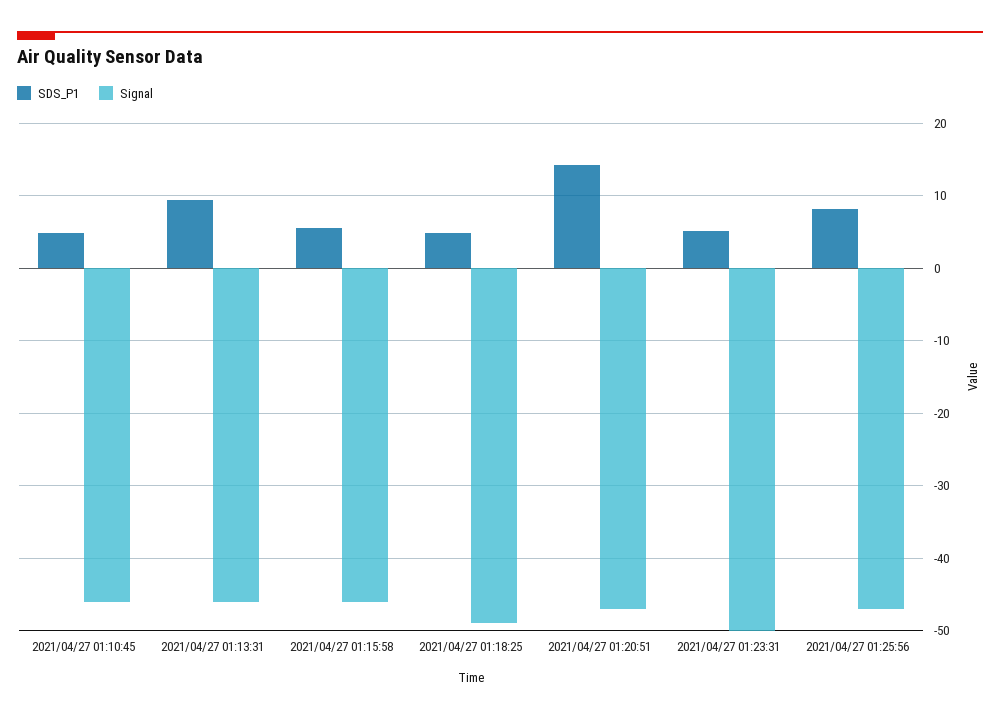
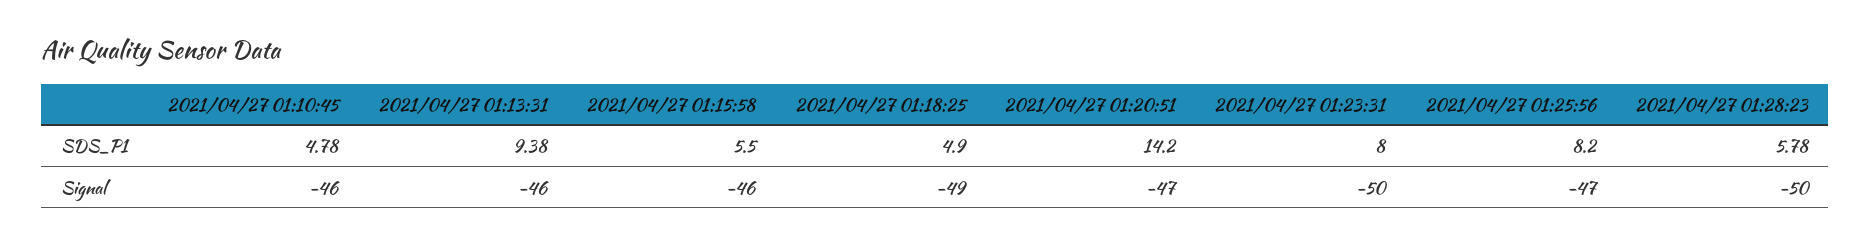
SDS_P1, 2021/04/27 01:23:31: 5 -> 8
SDS_P1, 2021/04/27 01:28:23: none -> 5.78
Signal, 2021/04/27 01:28:23: none -> -50

